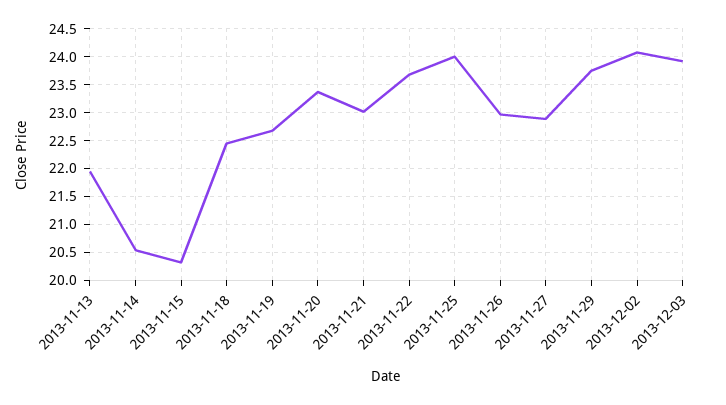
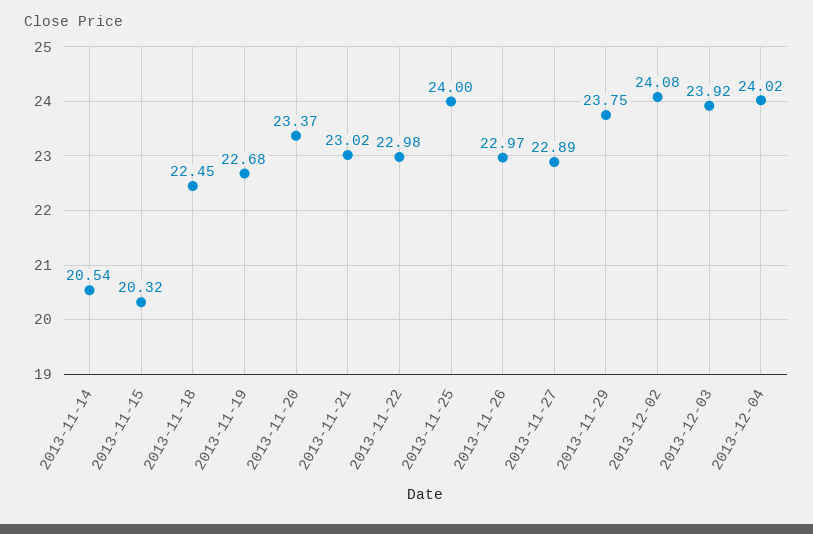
2013-11-13: 22 -> none
2013-11-22: 23.75 -> 22.98
2013-12-04: none -> 24.02

